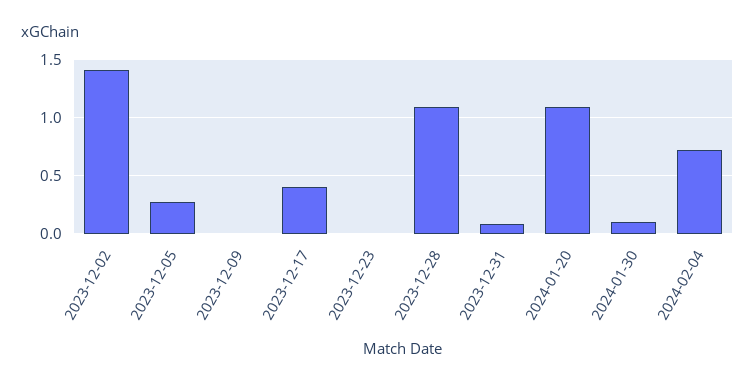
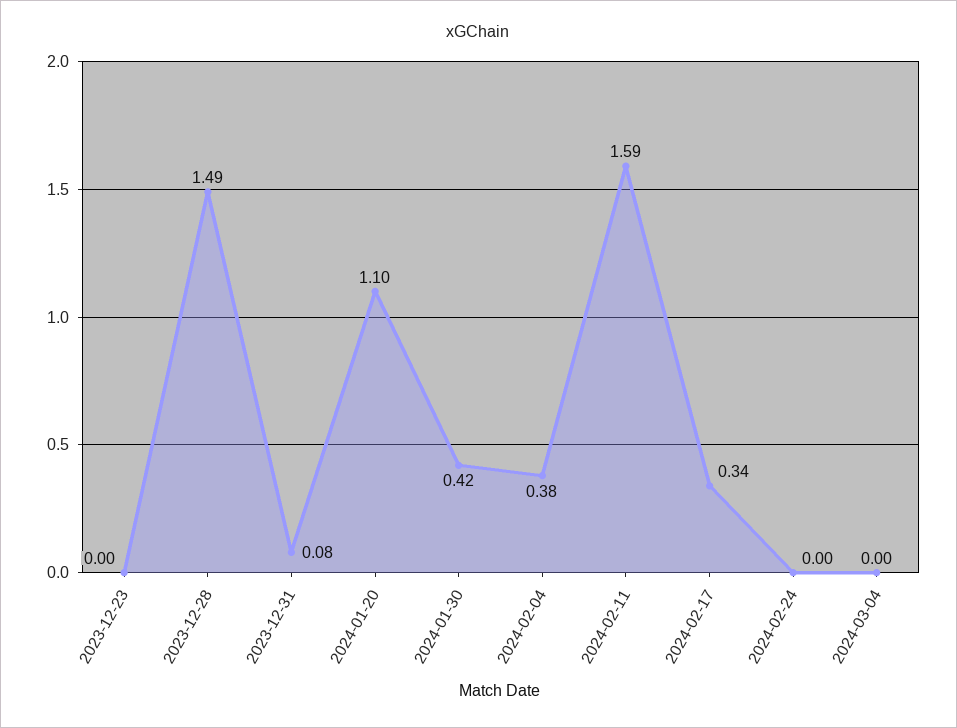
2023-12-02: 1.4 -> none
2023-12-05: 0.3 -> none
2023-12-09: 0 -> none
2023-12-17: 0.4 -> none
2023-12-28: 1.1 -> 1.49
2024-01-30: 0.1 -> 0.42
2024-02-04: 0.7 -> 0.38
2024-02-11: none -> 1.59
2024-02-17: none -> 0.34
2024-02-24: none -> 0
2024-03-04: none -> 0

